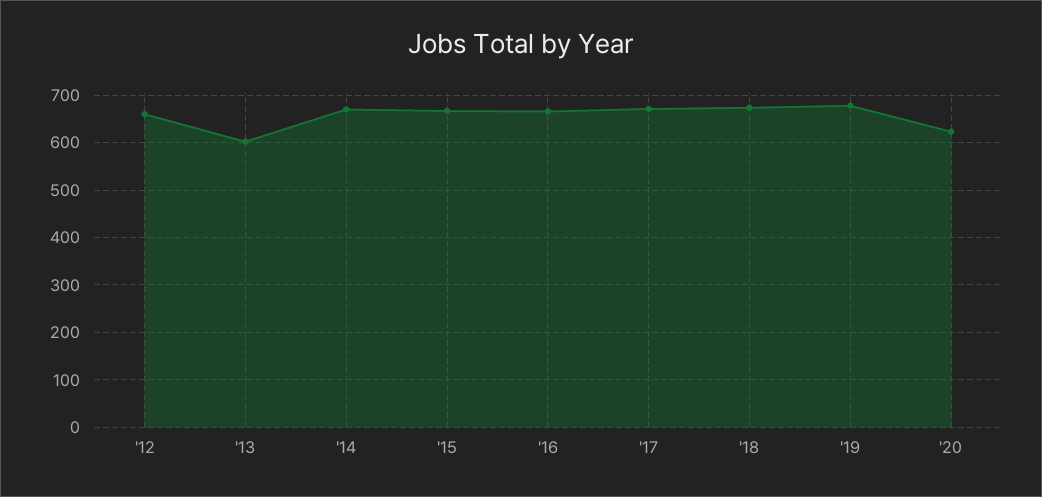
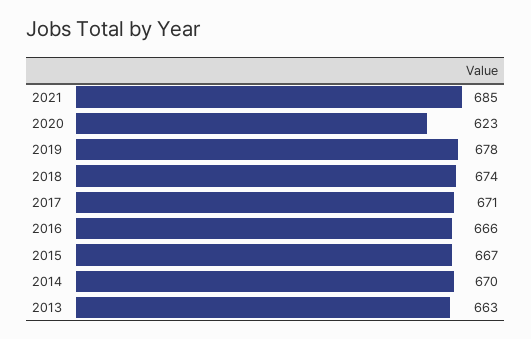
'12: 660 -> none
'13: 600 -> 663
2021: none -> 685

